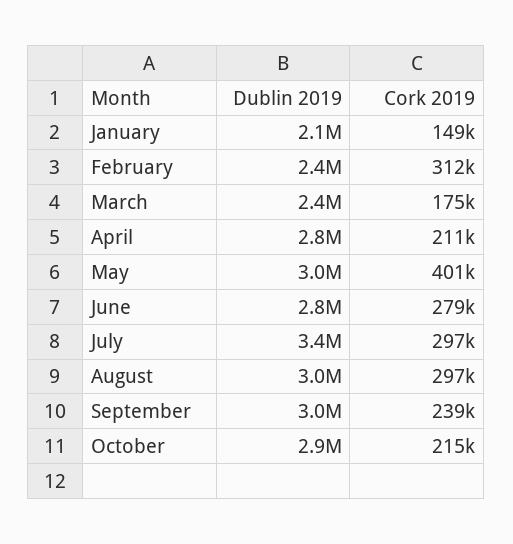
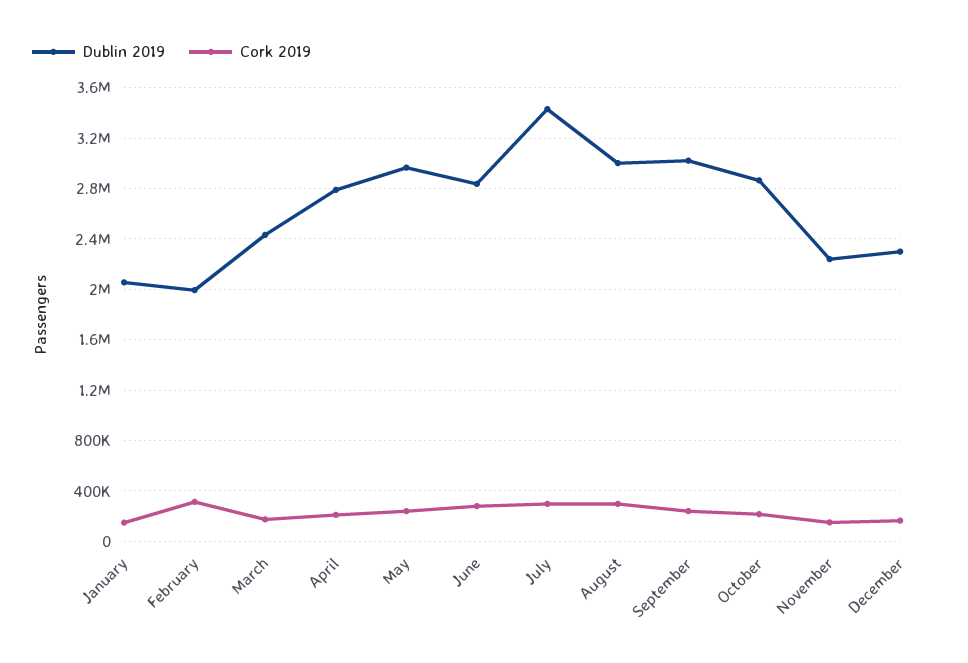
Dublin 2019, February: 2400000 -> 2000000
Cork 2019, May: 401000 -> 250000
Dublin 2019, November: none -> 2250000
Cork 2019, November: none -> 150000
Dublin 2019, December: none -> 2300000
Cork 2019, December: none -> 150000

